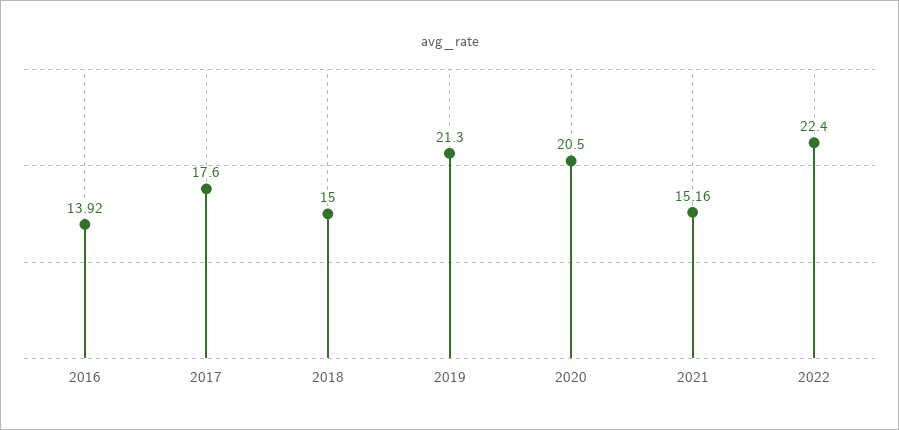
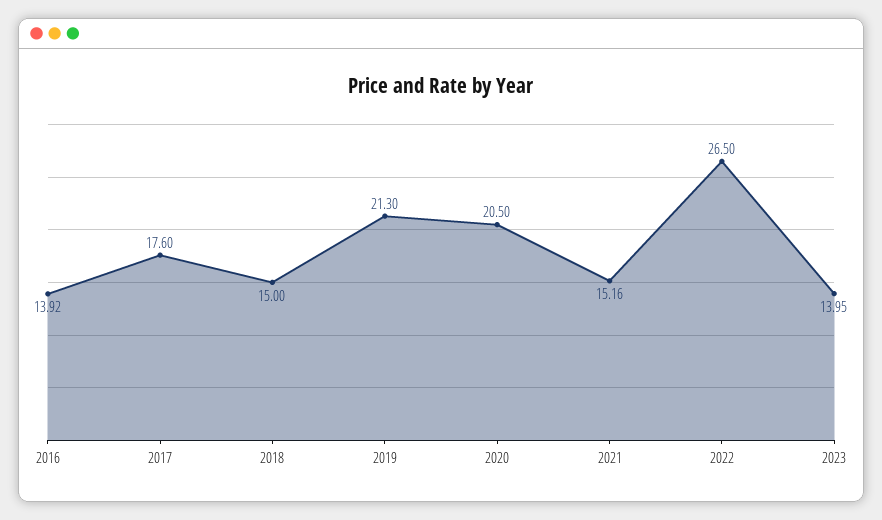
2022: 22.4 -> 26.5
2023: none -> 13.95

